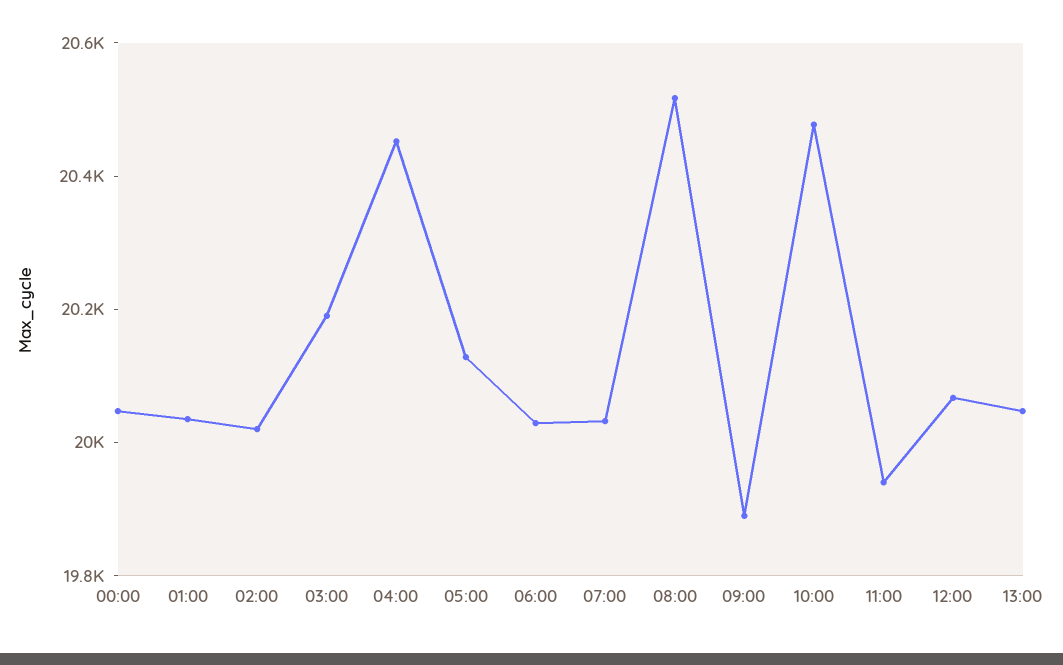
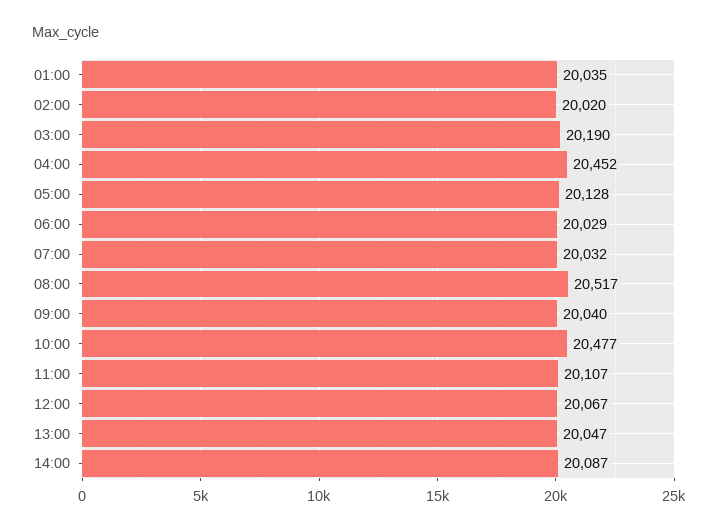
00:00: 20050 -> none
09:00: 19900 -> 20040
11:00: 19950 -> 20107
14:00: none -> 20087

